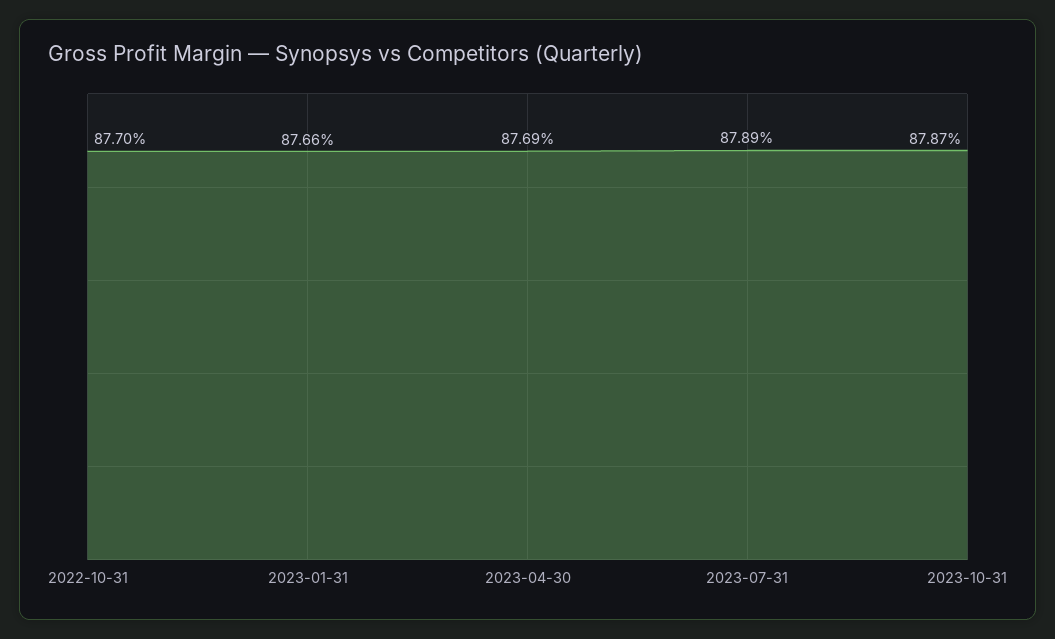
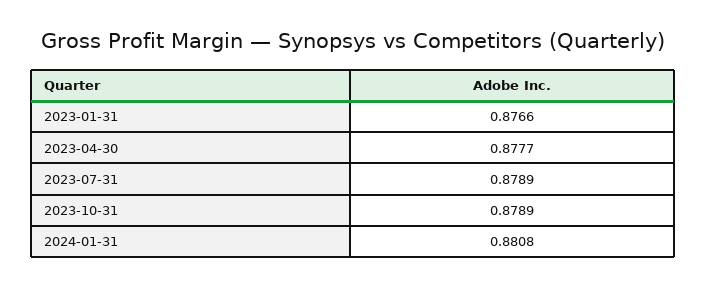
2022-10-31: 0.877 -> none
2023-04-30: 0.8769 -> 0.8777
2023-10-31: 0.8787 -> 0.8789
2024-01-31: none -> 0.8808

